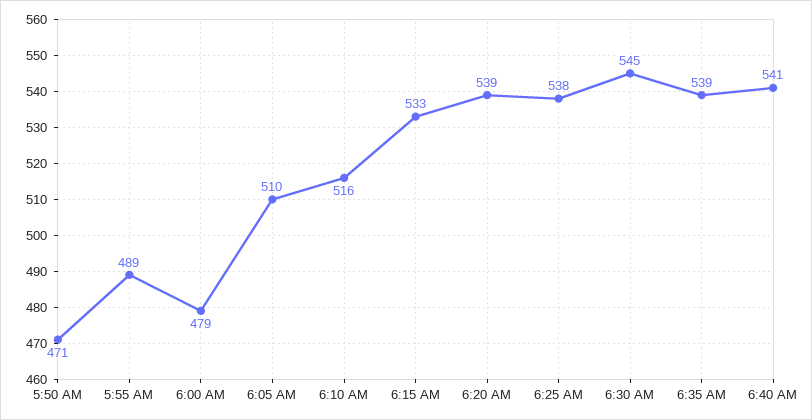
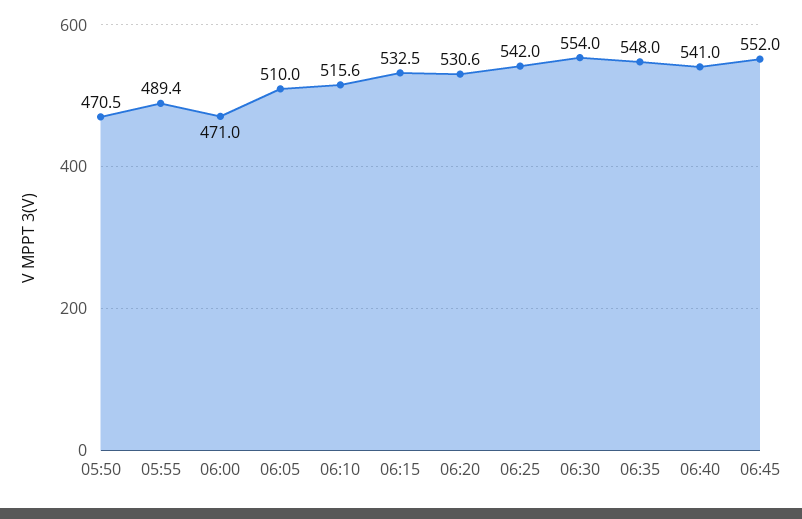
6:00 AM: 479 -> 471
6:20 AM: 539 -> 530.6
6:25 AM: 538 -> 542
6:30 AM: 545 -> 554
6:35 AM: 539 -> 548
06:45: none -> 552

